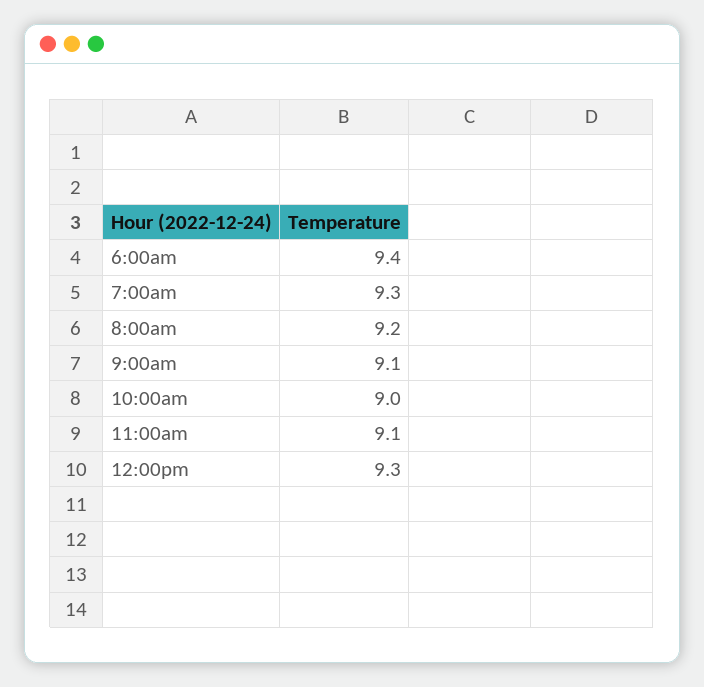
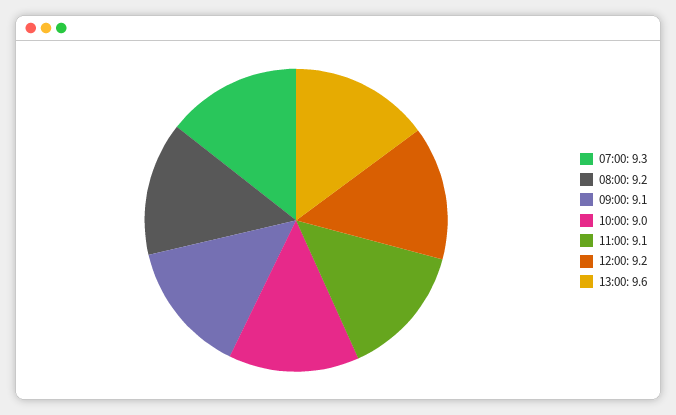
6:00am: 9.4 -> none
12:00pm: 9.3 -> 9.2
13:00: none -> 9.6

